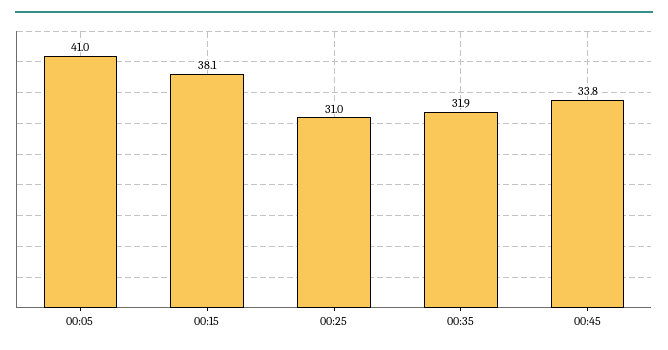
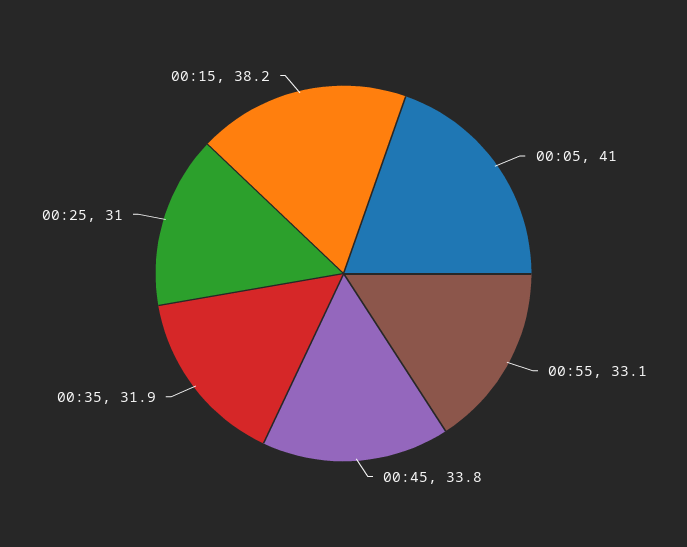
00:15: 38.1 -> 38.2
00:55: none -> 33.1

